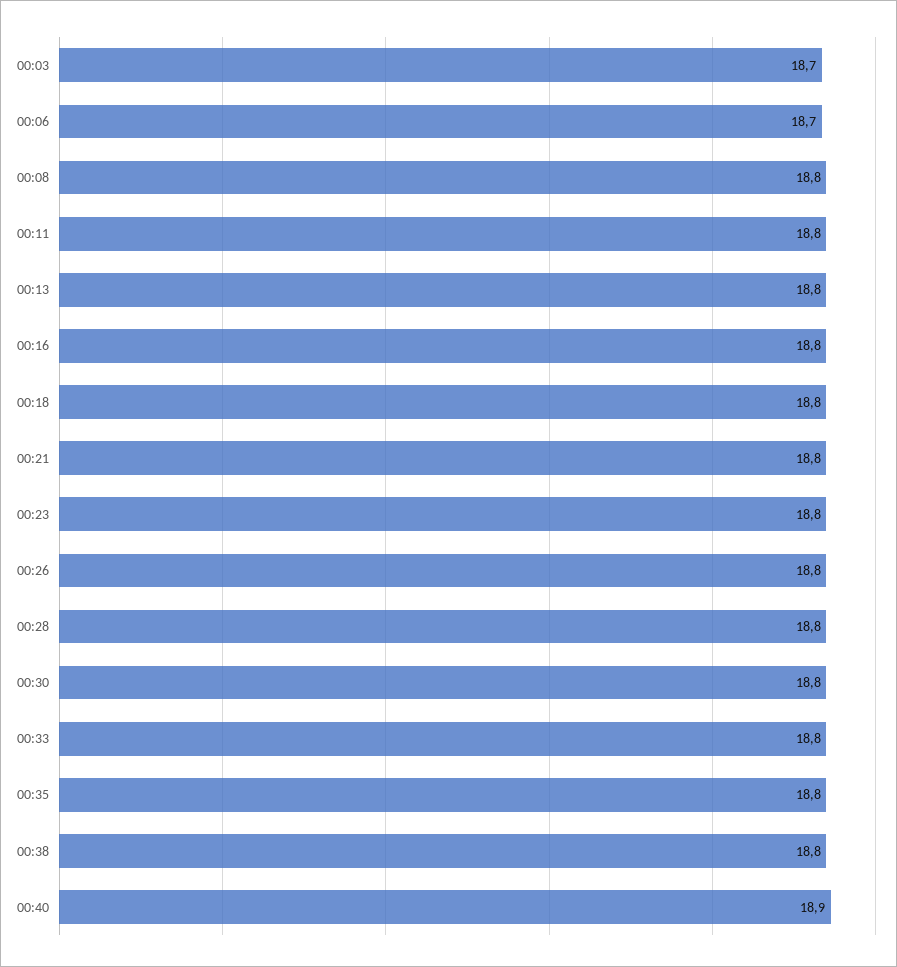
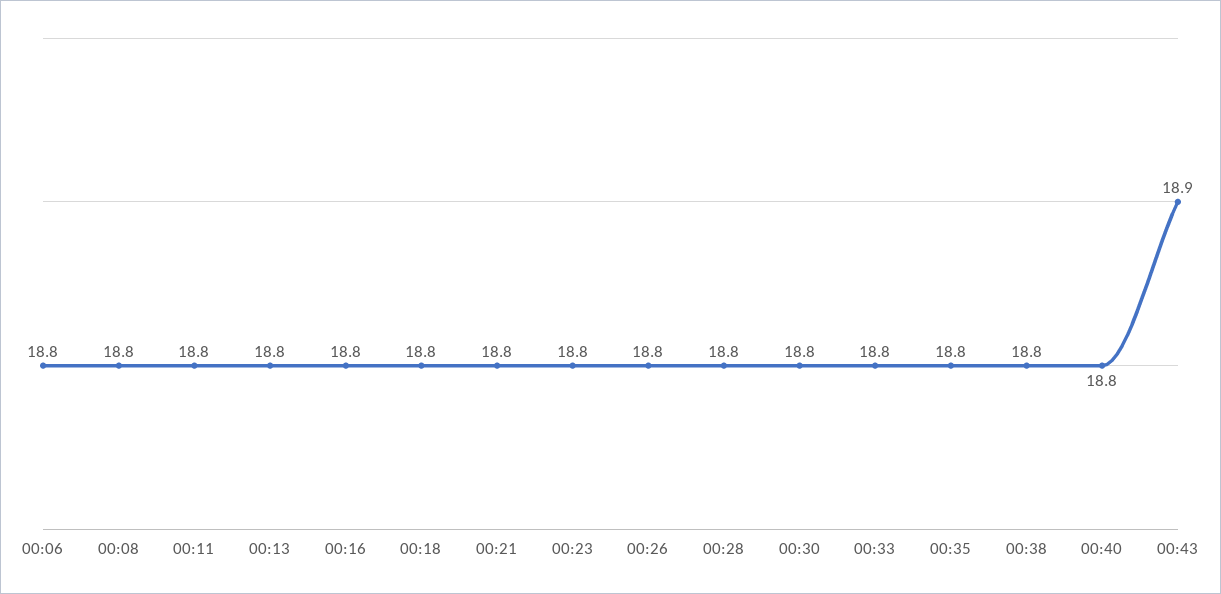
00:03: 18.7 -> none
00:06: 18.7 -> 18.8
00:40: 18.9 -> 18.8
00:43: none -> 18.9

